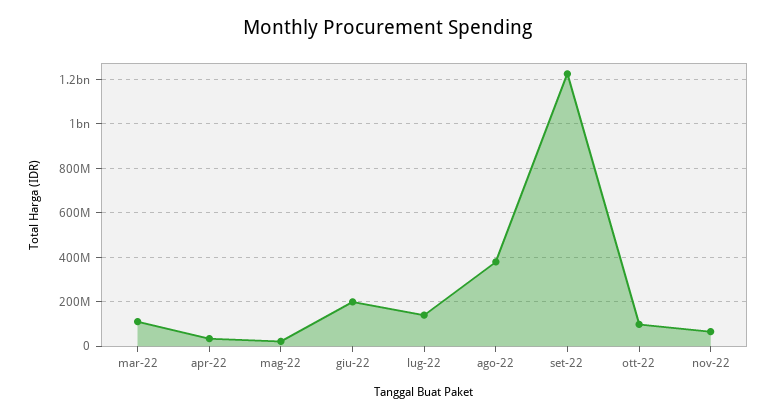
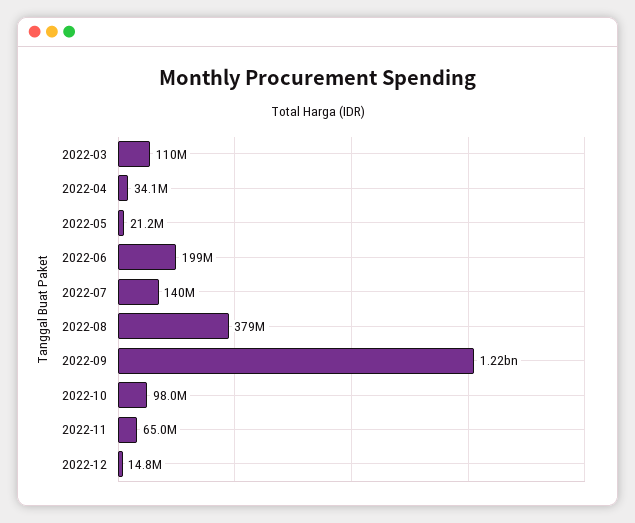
2022-12: none -> 14800000

